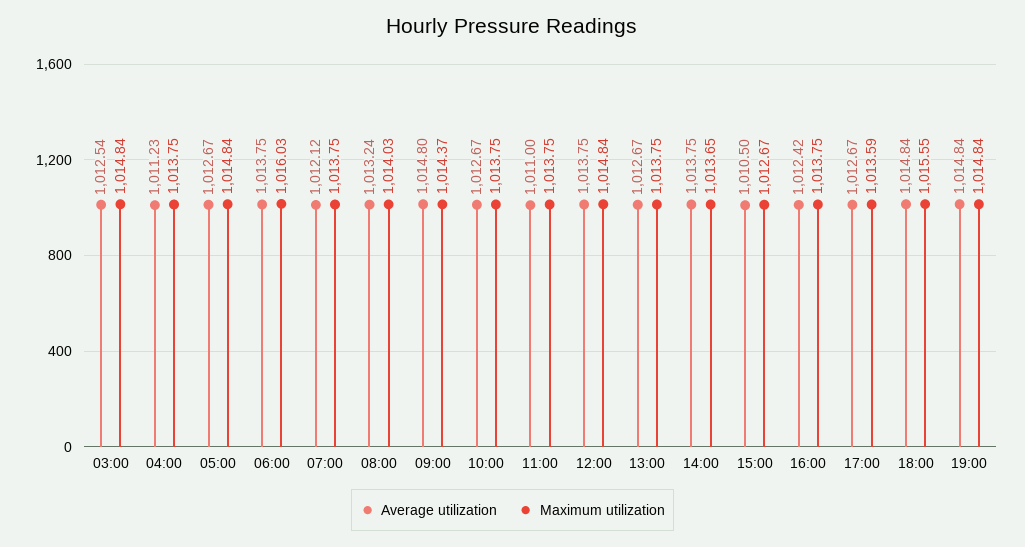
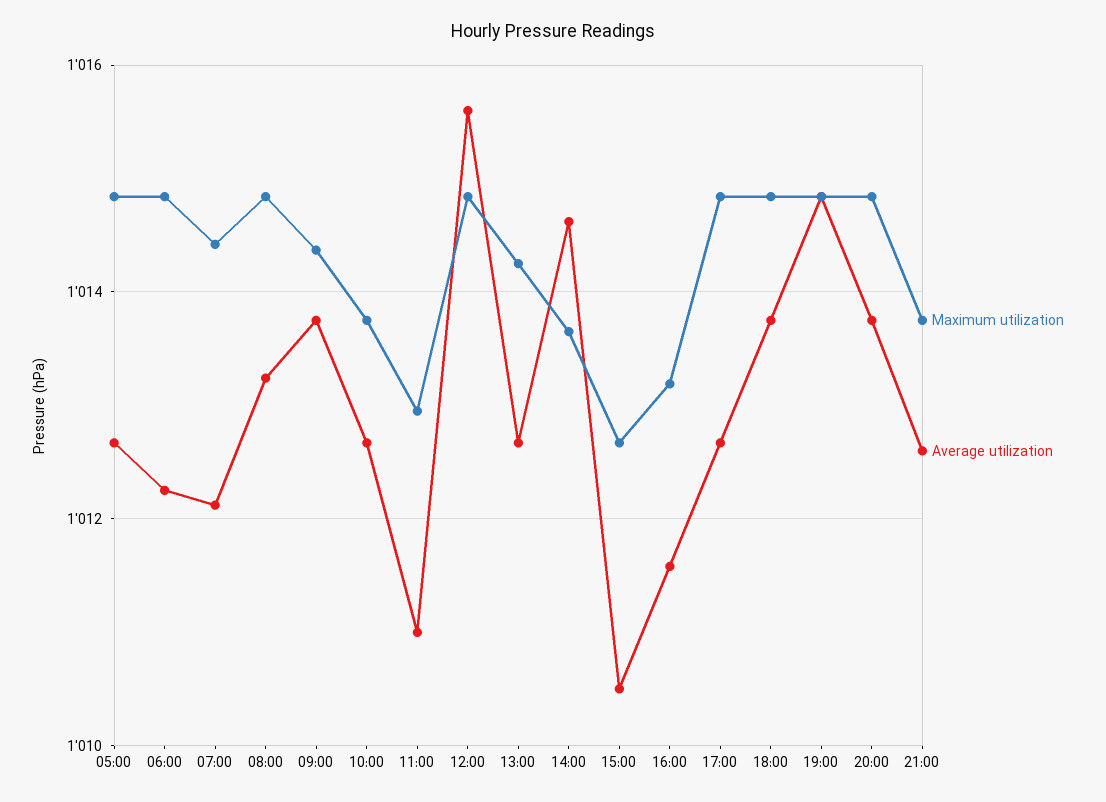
Average utilization, 03:00: 1012.54 -> none
Maximum utilization, 03:00: 1014.84 -> none
Average utilization, 04:00: 1011.23 -> none
Maximum utilization, 04:00: 1013.75 -> none
Average utilization, 06:00: 1013.75 -> 1012.2
Maximum utilization, 06:00: 1016.03 -> 1014.8
Maximum utilization, 07:00: 1013.75 -> 1014.4
Maximum utilization, 08:00: 1014.03 -> 1014.8
Average utilization, 09:00: 1014.8 -> 1013.8
Maximum utilization, 11:00: 1013.75 -> 1013
Average utilization, 12:00: 1013.75 -> 1015.6
Maximum utilization, 13:00: 1013.75 -> 1014.2
Average utilization, 14:00: 1013.75 -> 1014.6
Average utilization, 16:00: 1012.42 -> 1011.6
Maximum utilization, 16:00: 1013.75 -> 1013.2
Maximum utilization, 17:00: 1013.59 -> 1014.8
Average utilization, 18:00: 1014.84 -> 1013.8
Maximum utilization, 18:00: 1015.55 -> 1014.8
Maximum utilization, 20:00: none -> 1014.8
Average utilization, 20:00: none -> 1013.8
Maximum utilization, 21:00: none -> 1013.8
Average utilization, 21:00: none -> 1012.6

